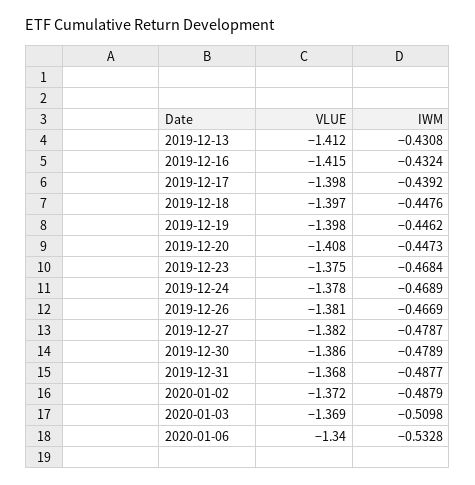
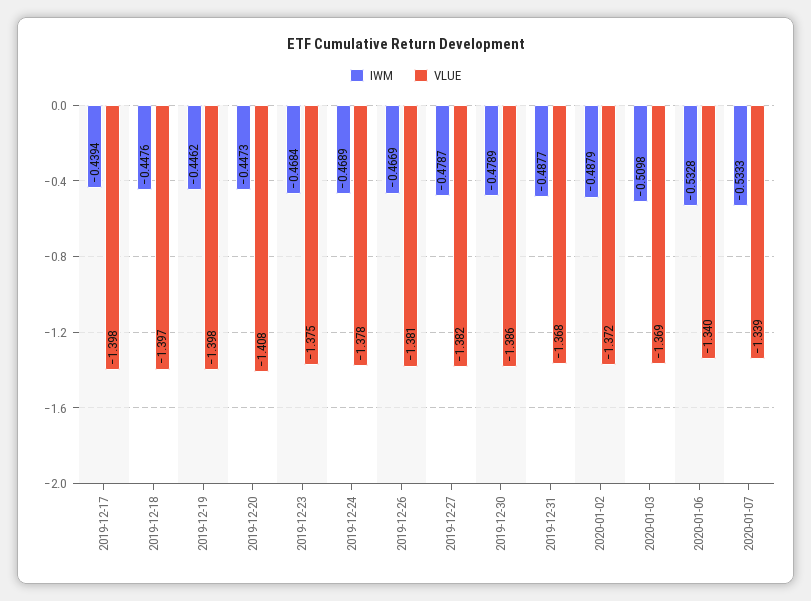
VLUE, 2019-12-13: -1.412 -> none
IWM, 2019-12-13: -0.4308 -> none
VLUE, 2019-12-16: -1.415 -> none
IWM, 2019-12-16: -0.4324 -> none
IWM, 2019-12-17: -0.4392 -> -0.4394
IWM, 2020-01-07: none -> -0.5333
VLUE, 2020-01-07: none -> -1.339

